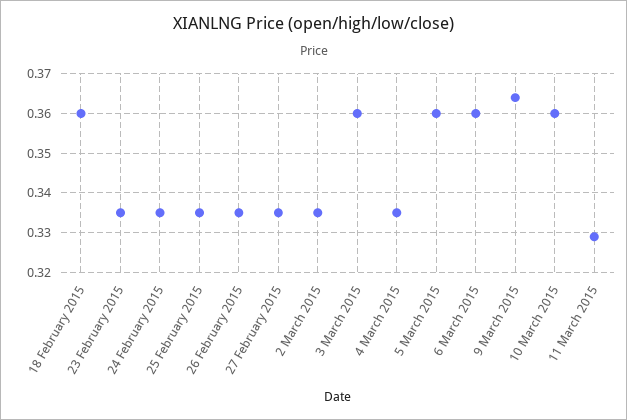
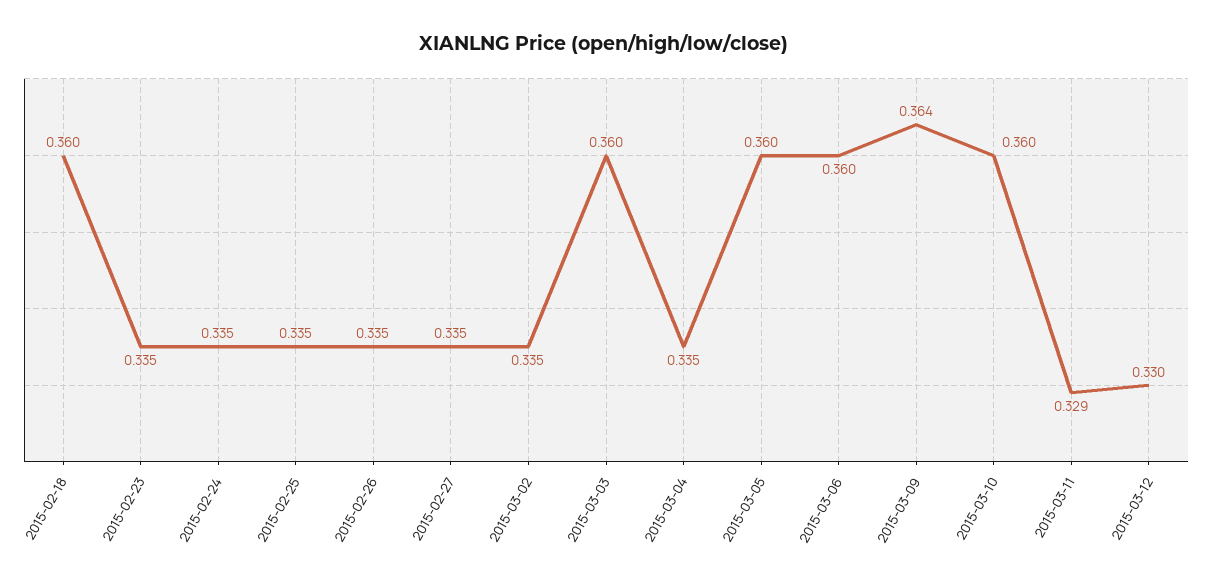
2015-03-12: none -> 0.33

